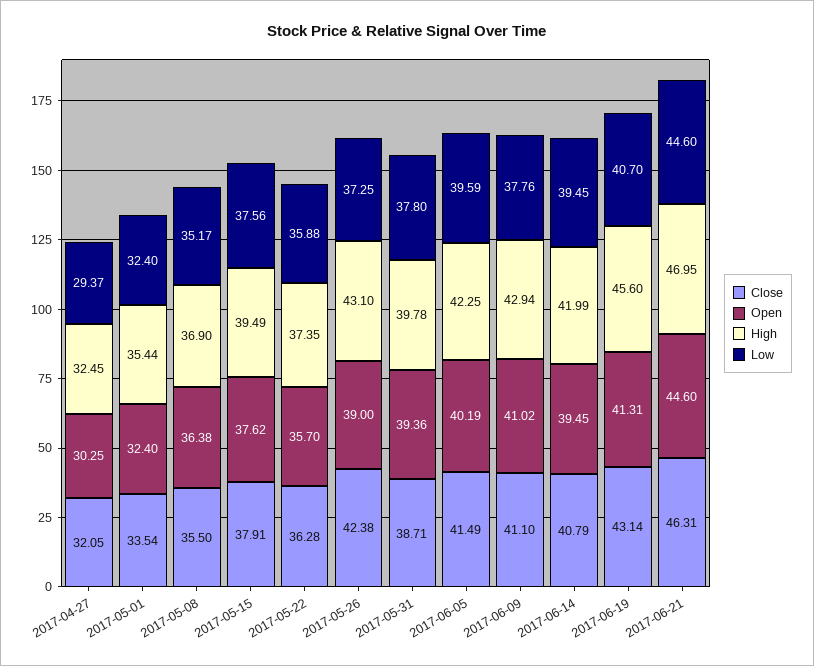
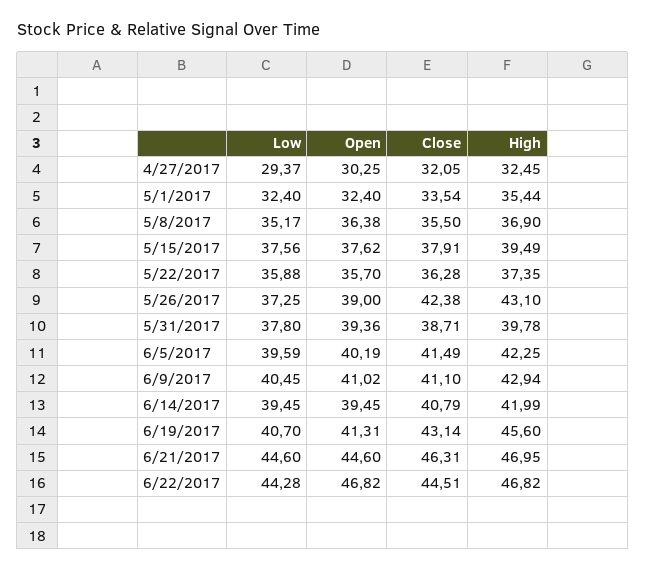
Low, 2017-06-09: 37.76 -> 40.45
Low, 6/22/2017: none -> 44.28
Open, 6/22/2017: none -> 46.82
Close, 6/22/2017: none -> 44.51
High, 6/22/2017: none -> 46.82

